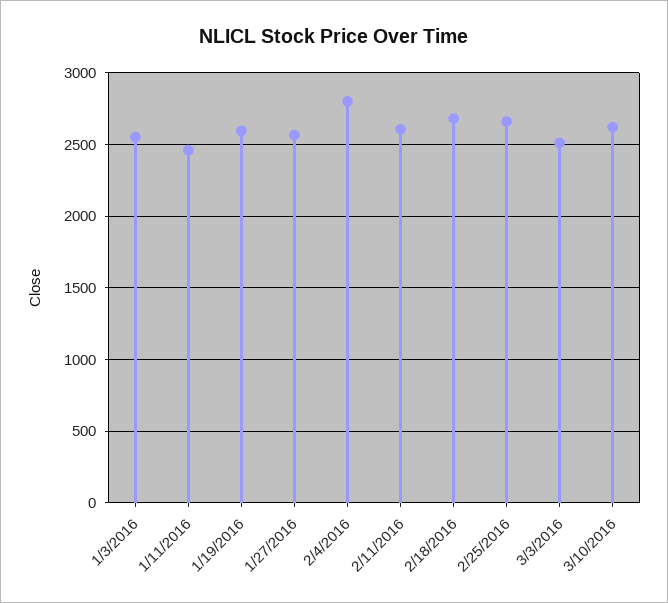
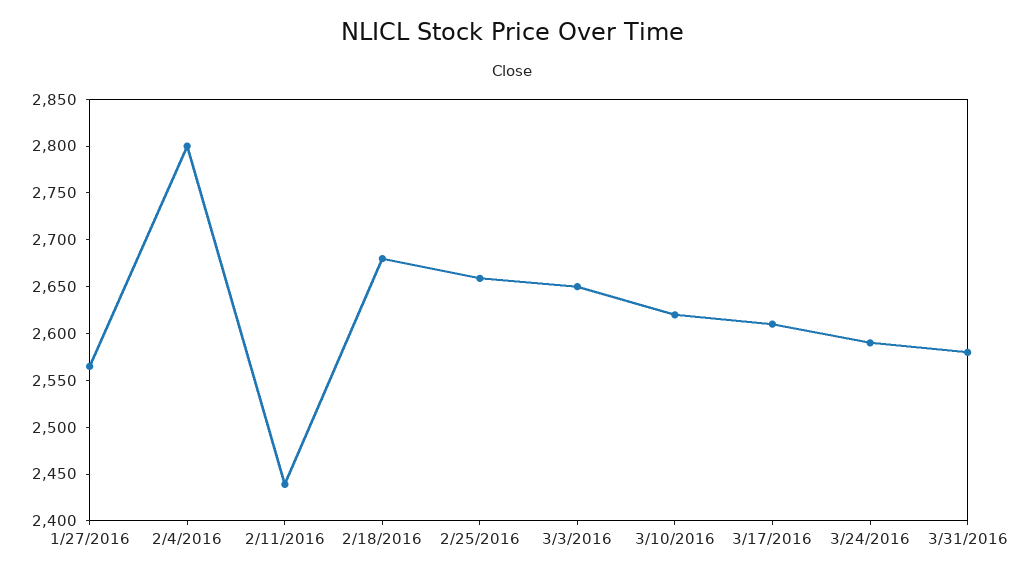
1/3/2016: 2550 -> none
1/11/2016: 2450 -> none
1/19/2016: 2600 -> none
2/11/2016: 2600 -> 2440
3/3/2016: 2500 -> 2650
3/17/2016: none -> 2610
3/24/2016: none -> 2590
3/31/2016: none -> 2580

